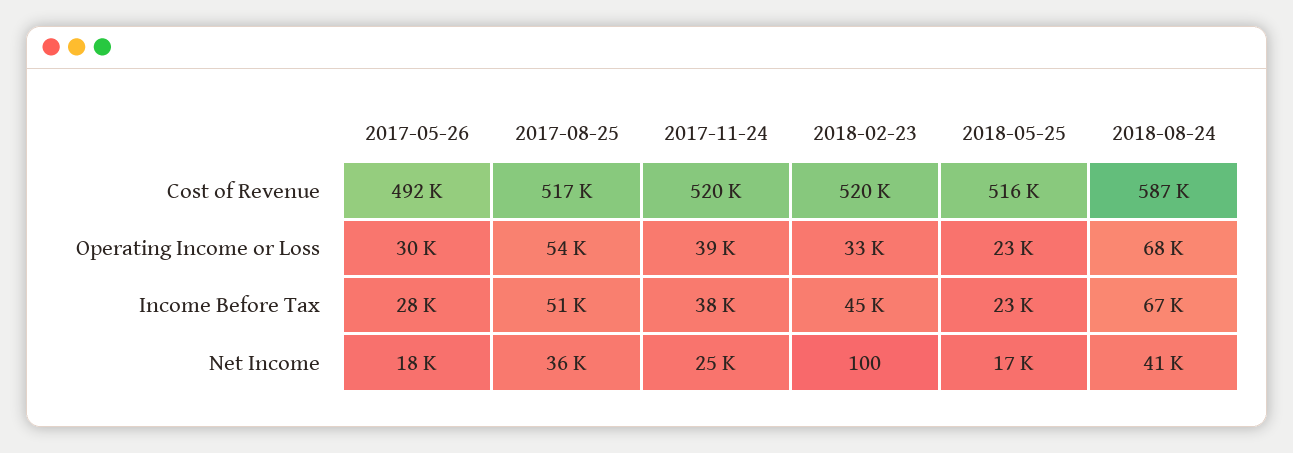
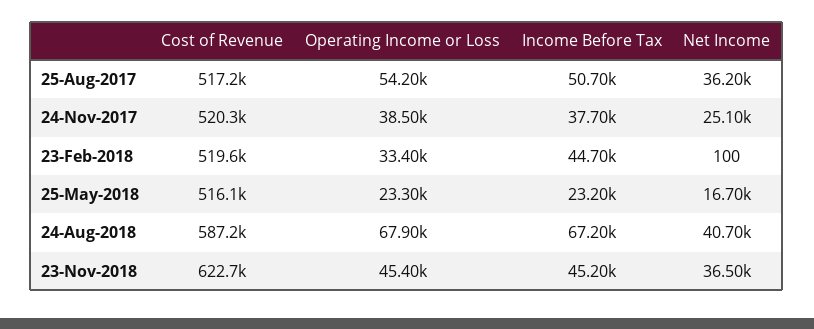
2017-05-26, Cost of Revenue: 492000 -> none
2017-05-26, Operating Income or Loss: 30000 -> none
2017-05-26, Income Before Tax: 28000 -> none
2017-05-26, Net Income: 18000 -> none
23-Nov-2018, Cost of Revenue: none -> 622700
23-Nov-2018, Operating Income or Loss: none -> 45400
23-Nov-2018, Income Before Tax: none -> 45200
23-Nov-2018, Net Income: none -> 36500

